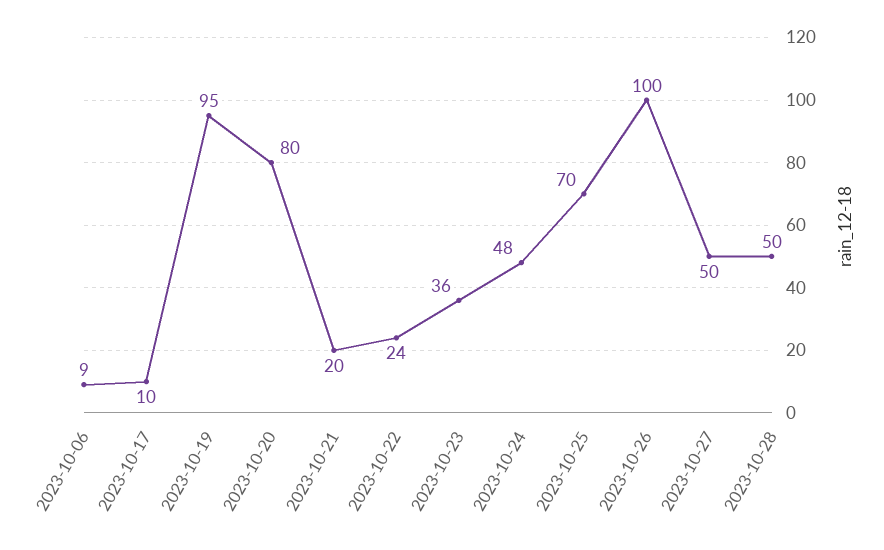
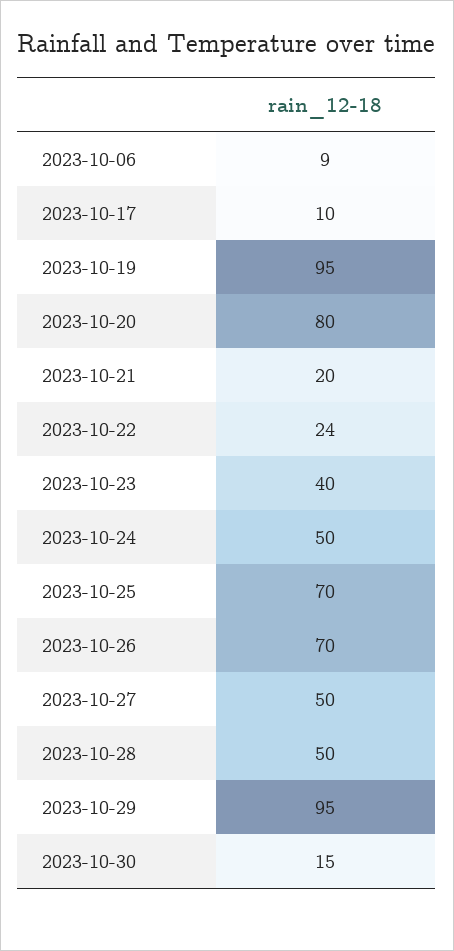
2023-10-23: 36 -> 40
2023-10-24: 48 -> 50
2023-10-26: 100 -> 70
2023-10-29: none -> 95
2023-10-30: none -> 15

